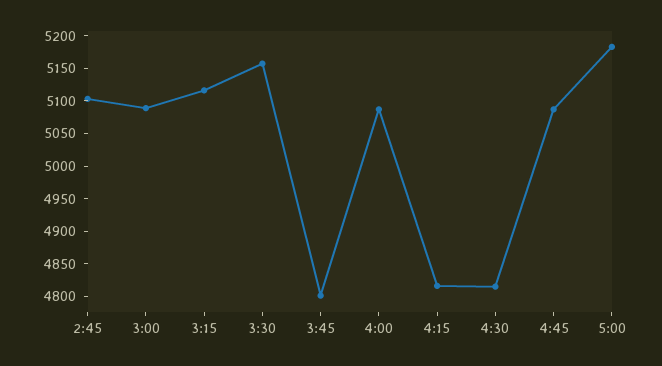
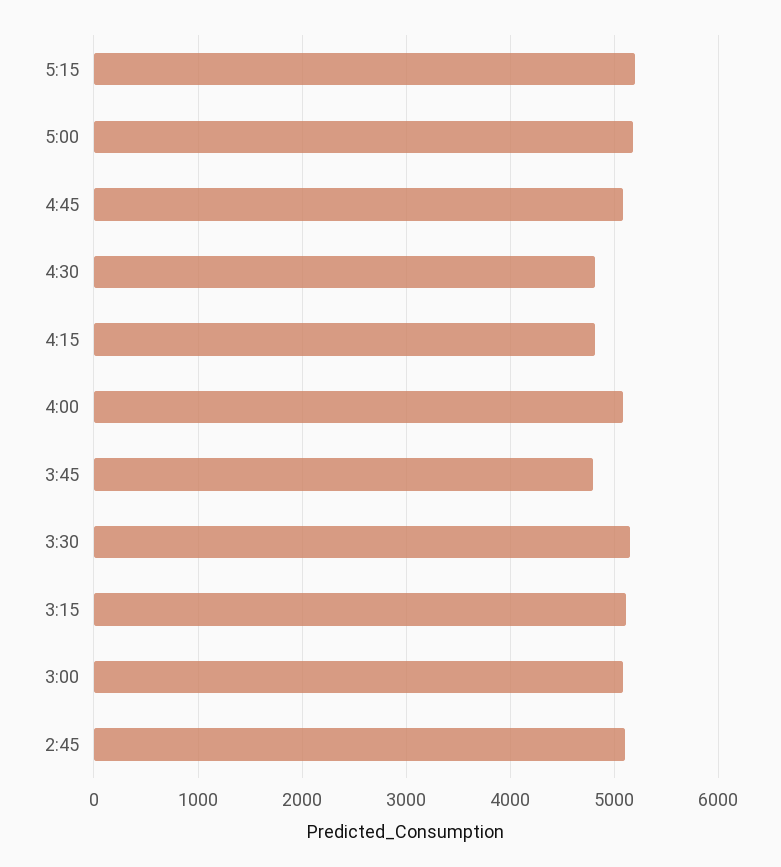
5:15: none -> 5200

